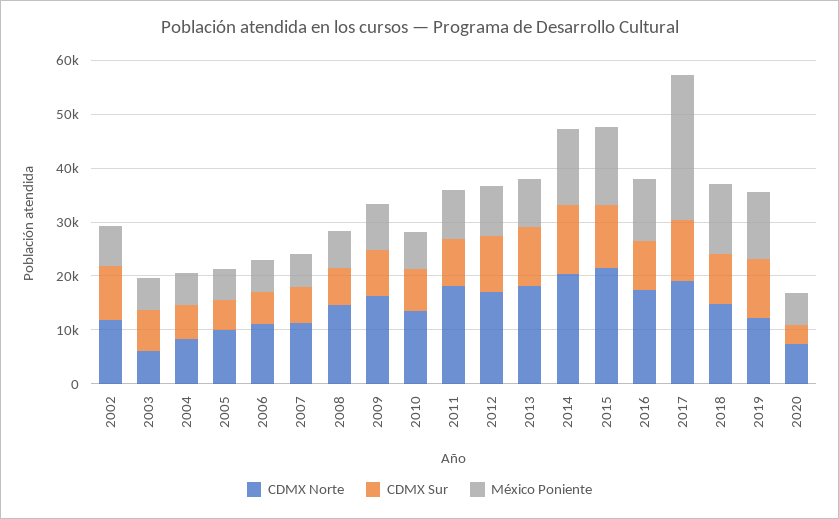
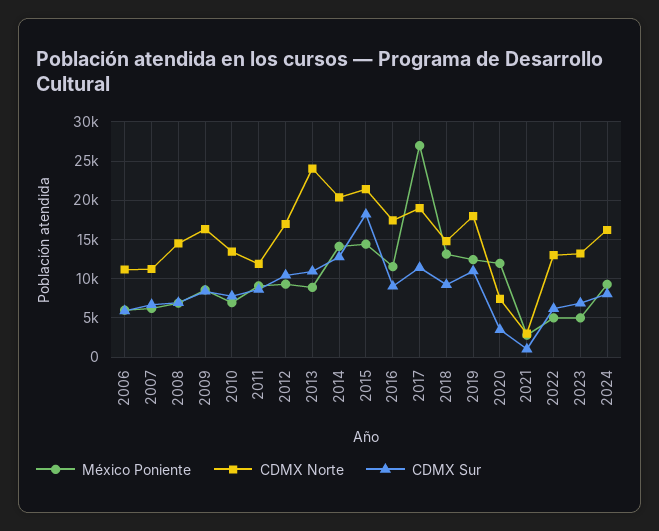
CDMX Norte, 2002: 12000 -> none
CDMX Sur, 2002: 10000 -> none
México Poniente, 2002: 8000 -> none
CDMX Norte, 2003: 6000 -> none
CDMX Sur, 2003: 8000 -> none
México Poniente, 2003: 6000 -> none
CDMX Norte, 2004: 8000 -> none
CDMX Sur, 2004: 6000 -> none
México Poniente, 2004: 6000 -> none
CDMX Norte, 2005: 10000 -> none
CDMX Sur, 2005: 6000 -> none
México Poniente, 2005: 6000 -> none
CDMX Norte, 2011: 18000 -> 12000
CDMX Norte, 2013: 18000 -> 24000
CDMX Sur, 2015: 12000 -> 18000
CDMX Norte, 2019: 12000 -> 18000
México Poniente, 2020: 6000 -> 12000
México Poniente, 2021: none -> 3000
CDMX Norte, 2021: none -> 3000
CDMX Sur, 2021: none -> 1000
México Poniente, 2022: none -> 5000
CDMX Norte, 2022: none -> 13000
CDMX Sur, 2022: none -> 6000
México Poniente, 2023: none -> 5000
CDMX Norte, 2023: none -> 13000
CDMX Sur, 2023: none -> 7000
México Poniente, 2024: none -> 9000
CDMX Norte, 2024: none -> 16000
CDMX Sur, 2024: none -> 8000

